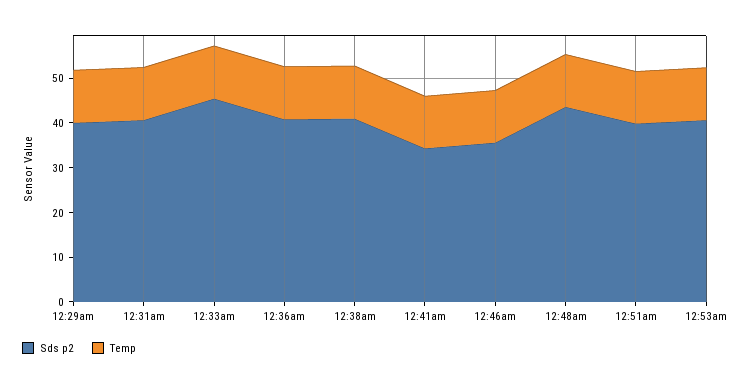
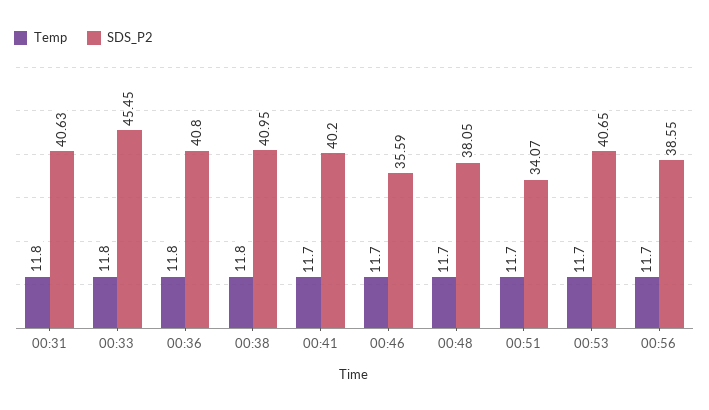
Sds p2, 12:29am: 40 -> none
Temp, 12:29am: 12 -> none
Sds p2, 12:41am: 34 -> 40.2
Sds p2, 12:48am: 44 -> 38.05
Sds p2, 12:51am: 40 -> 34.07
Temp, 00:56: none -> 11.7
Sds p2, 00:56: none -> 38.55

